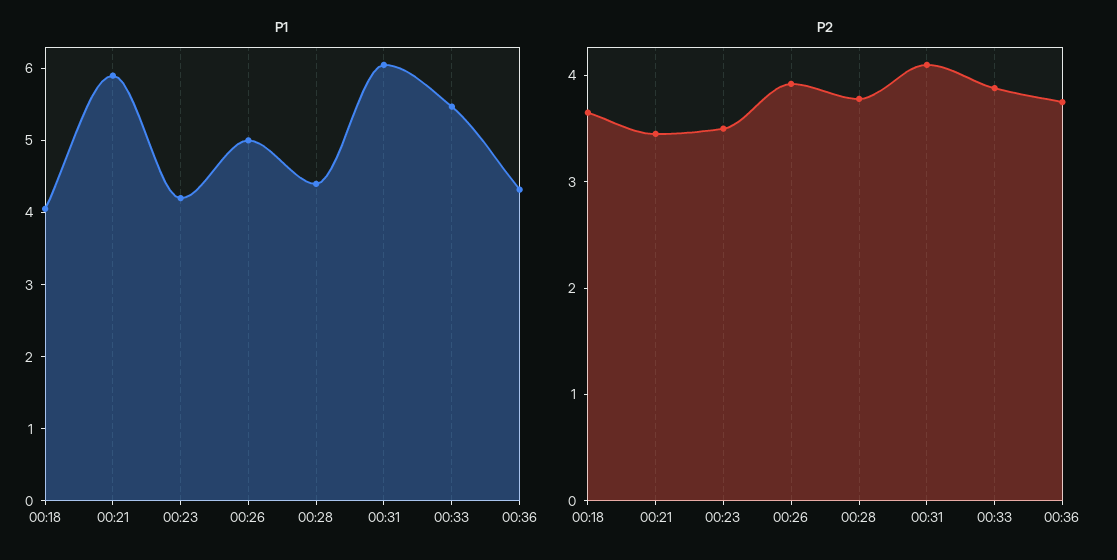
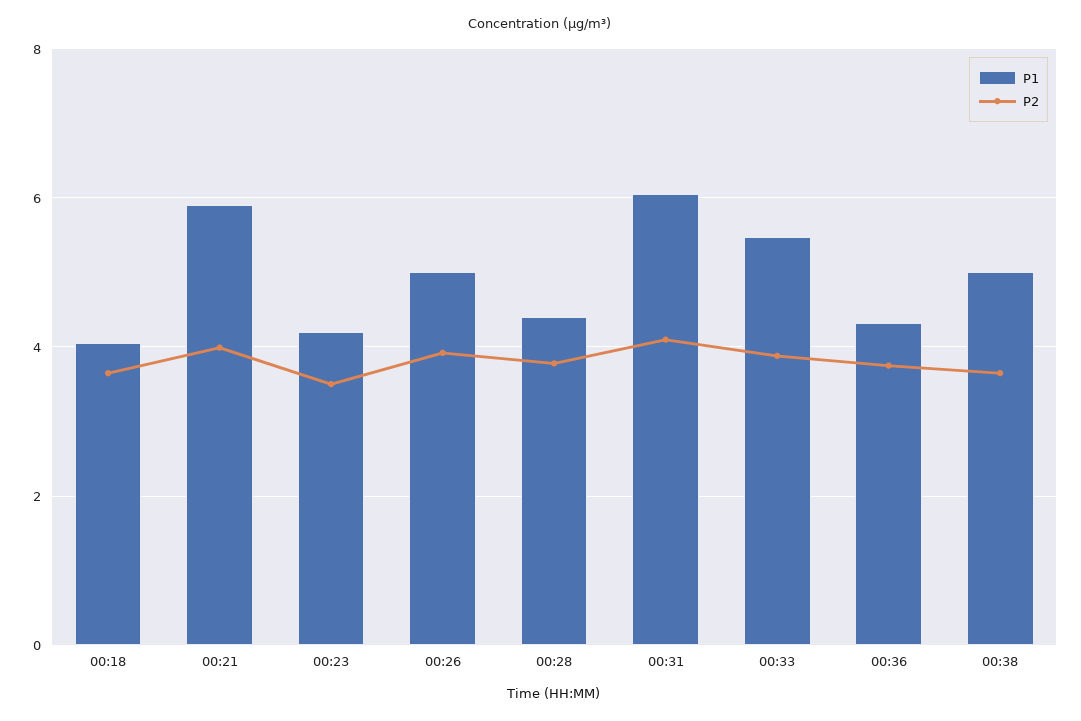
P2, 00:21: 3.4 -> 4
P1, 00:38: none -> 5
P2, 00:38: none -> 3.6

